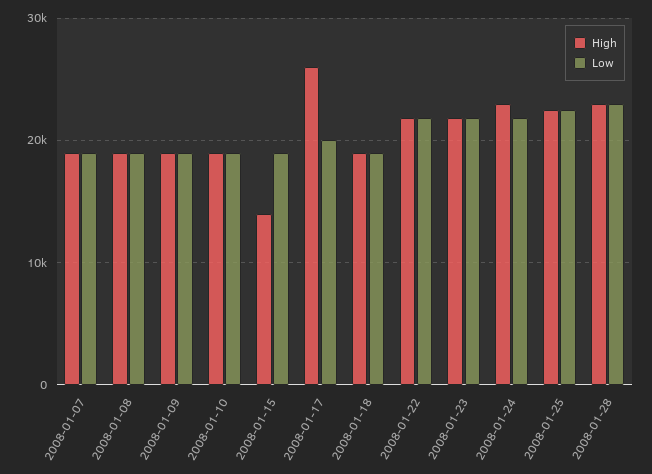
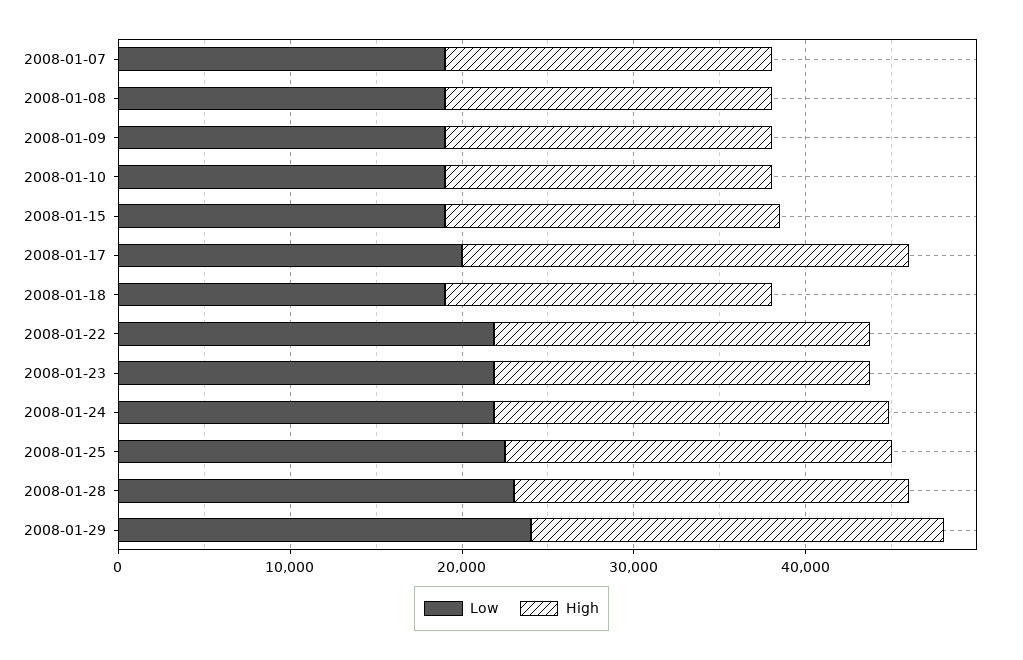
High, 2008-01-15: 14000 -> 20000
Low, 2008-01-29: none -> 24000
High, 2008-01-29: none -> 24000

